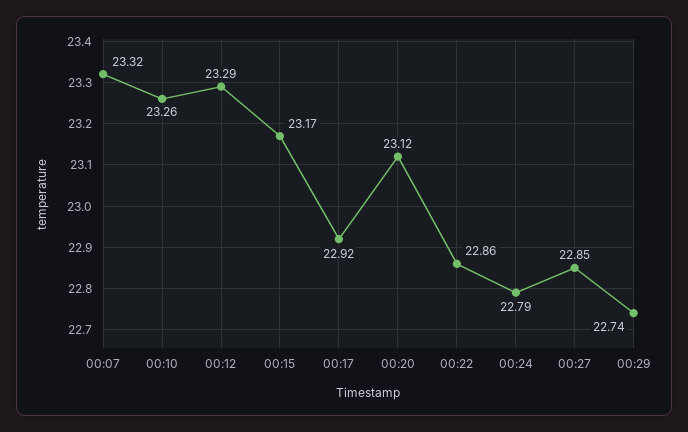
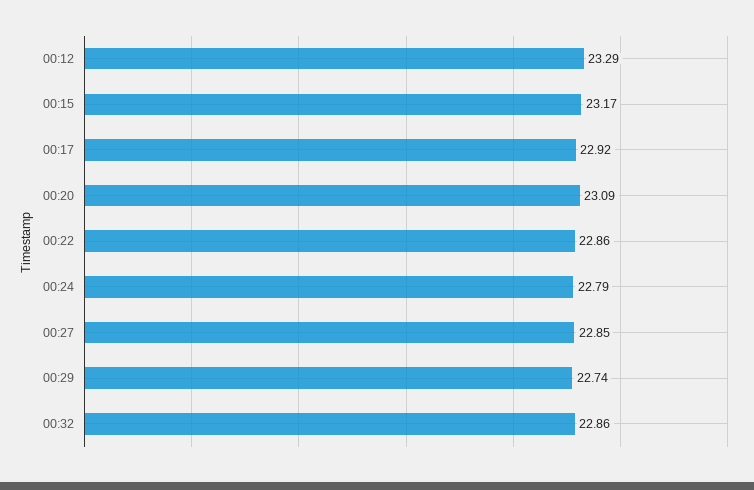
00:07: 23.32 -> none
00:10: 23.26 -> none
00:20: 23.12 -> 23.09
00:32: none -> 22.86

